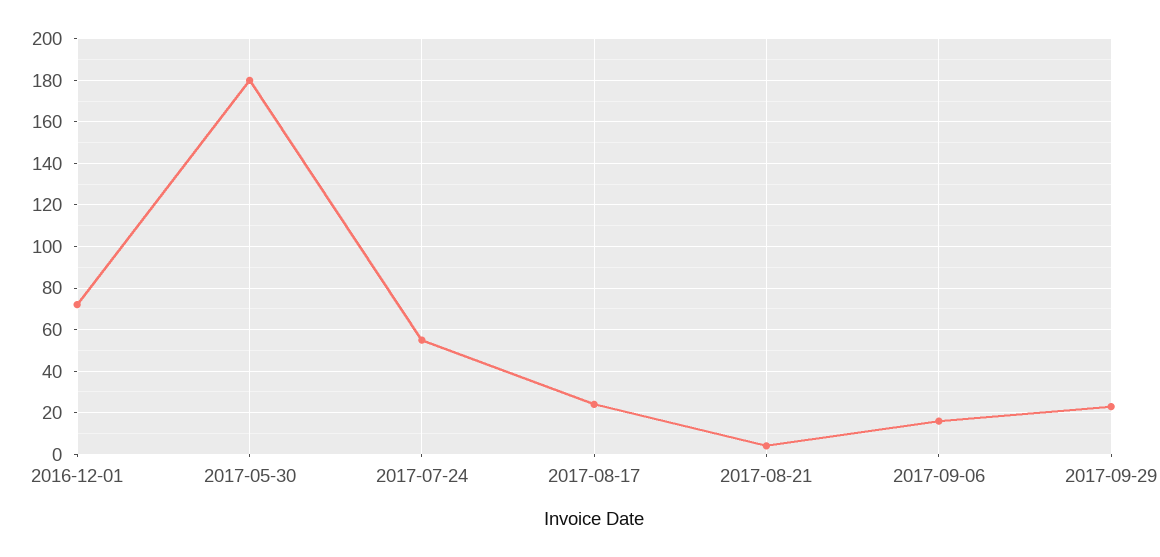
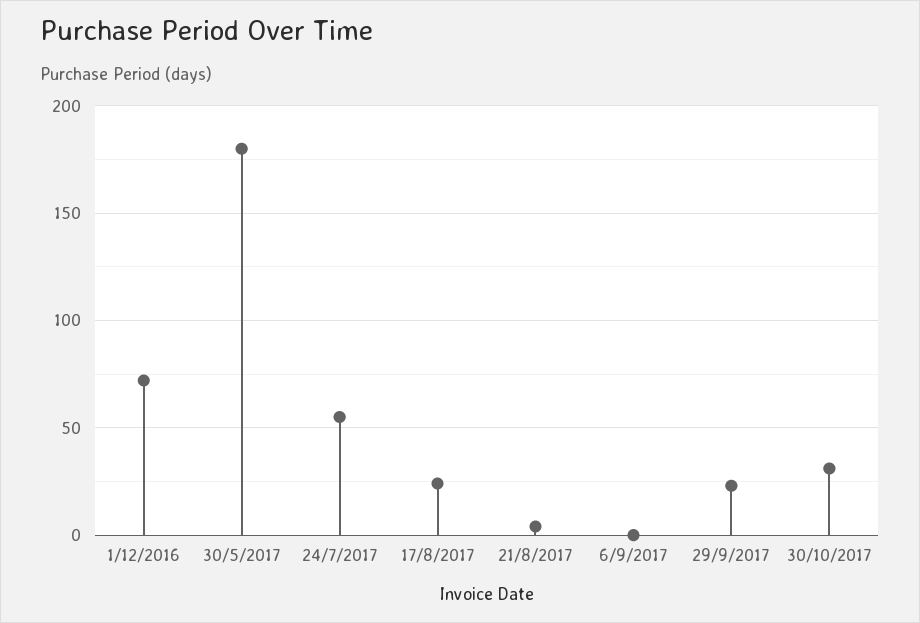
2017-09-06: 15 -> 0
30/10/2017: none -> 30

